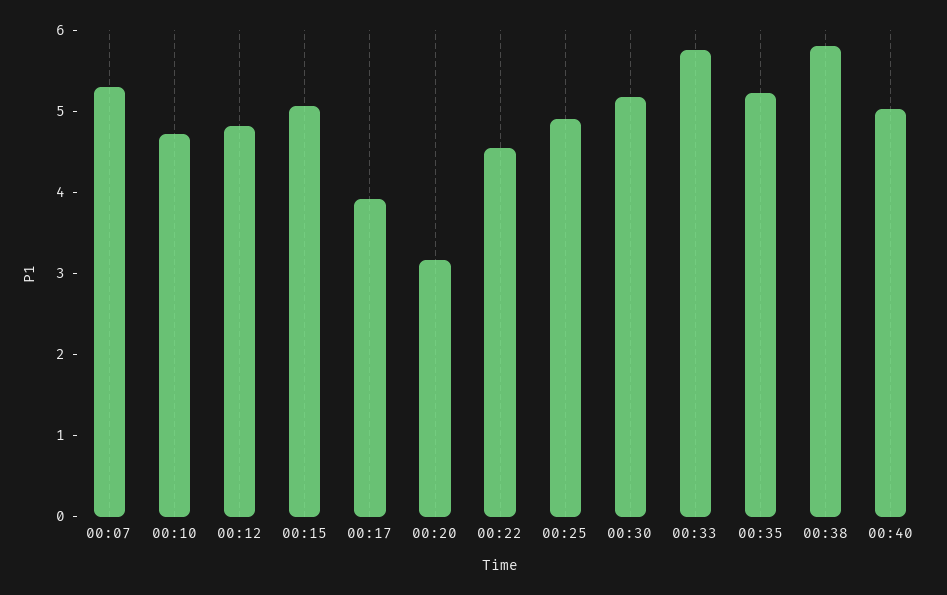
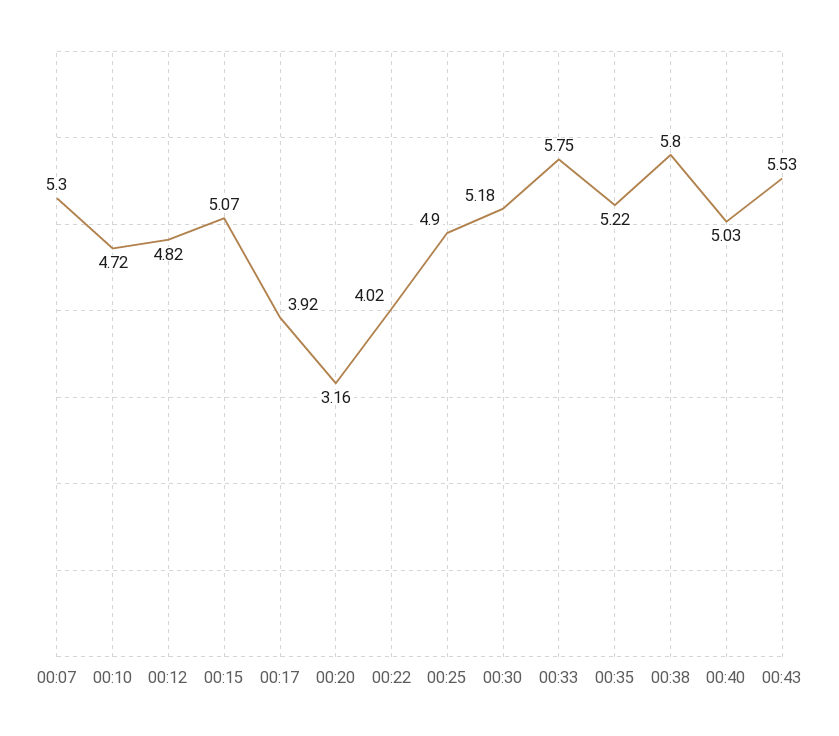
00:22: 4.6 -> 4.02
00:43: none -> 5.53

